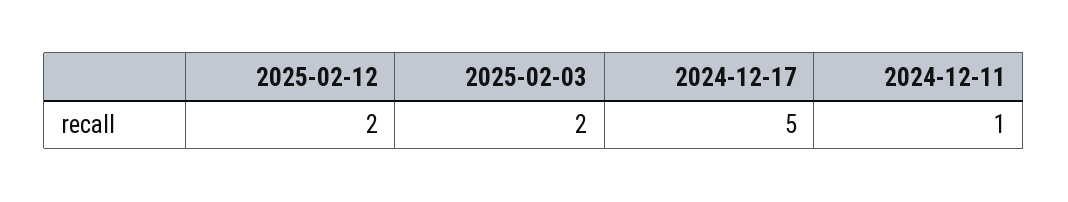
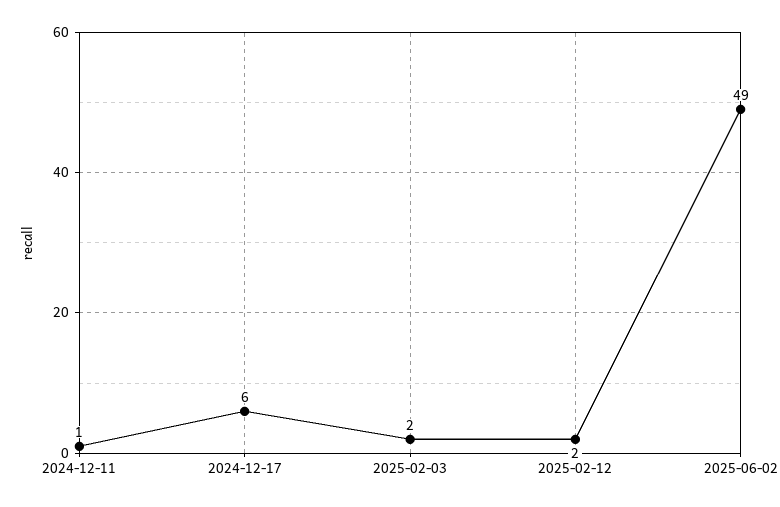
2024-12-17: 5 -> 6
2025-06-02: none -> 49

